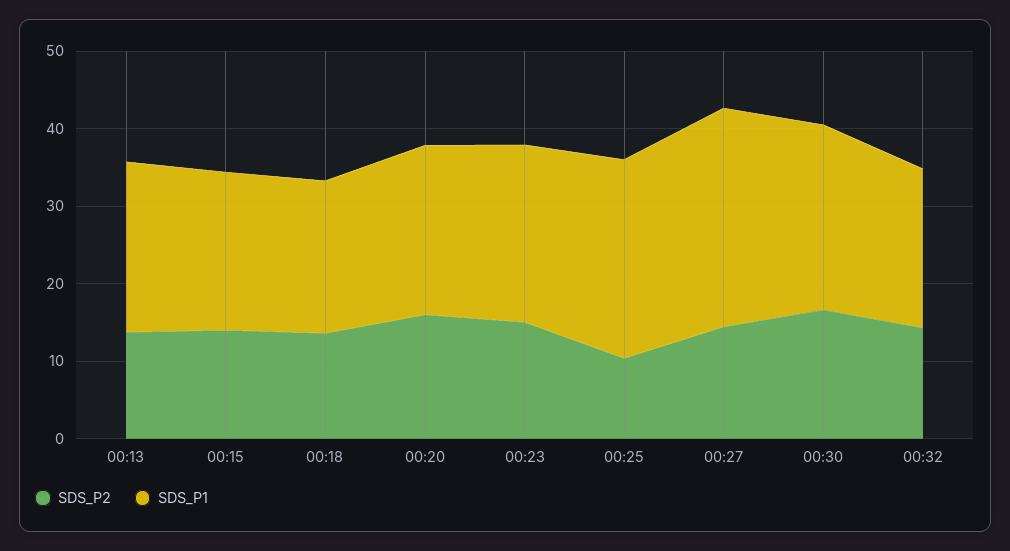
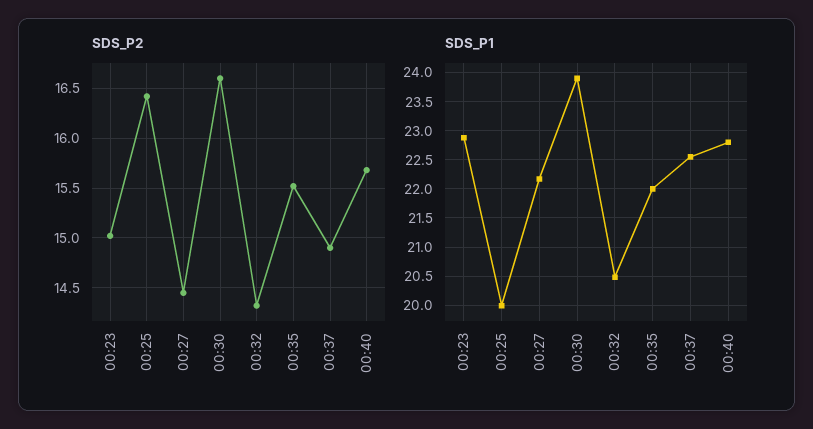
SDS_P2, 00:13: 14 -> none
SDS_P1, 00:13: 22 -> none
SDS_P2, 00:15: 14 -> none
SDS_P1, 00:15: 20 -> none
SDS_P2, 00:18: 14 -> none
SDS_P1, 00:18: 20 -> none
SDS_P2, 00:20: 16 -> none
SDS_P1, 00:20: 22 -> none
SDS_P2, 00:25: 10 -> 16.4
SDS_P1, 00:25: 26 -> 20
SDS_P1, 00:27: 28 -> 22.25
SDS_P2, 00:35: none -> 15.5
SDS_P2, 00:37: none -> 14.9
SDS_P2, 00:40: none -> 15.7
SDS_P1, 00:35: none -> 22
SDS_P1, 00:37: none -> 22.5
SDS_P1, 00:40: none -> 22.75

